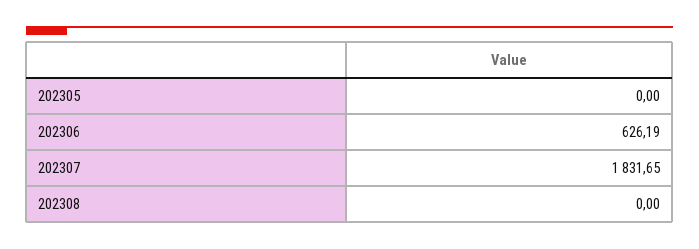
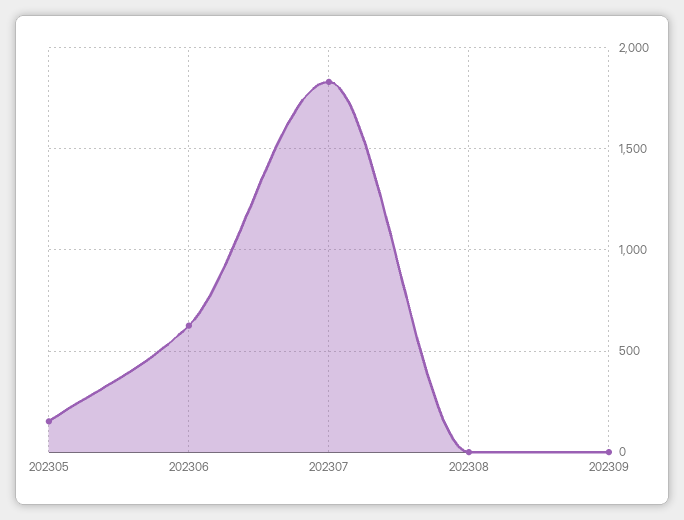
202305: 0 -> 150
202309: none -> 0

